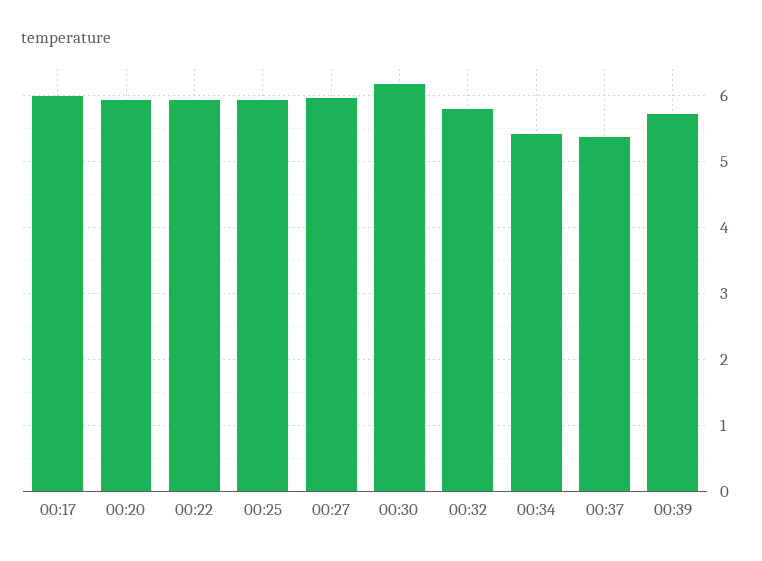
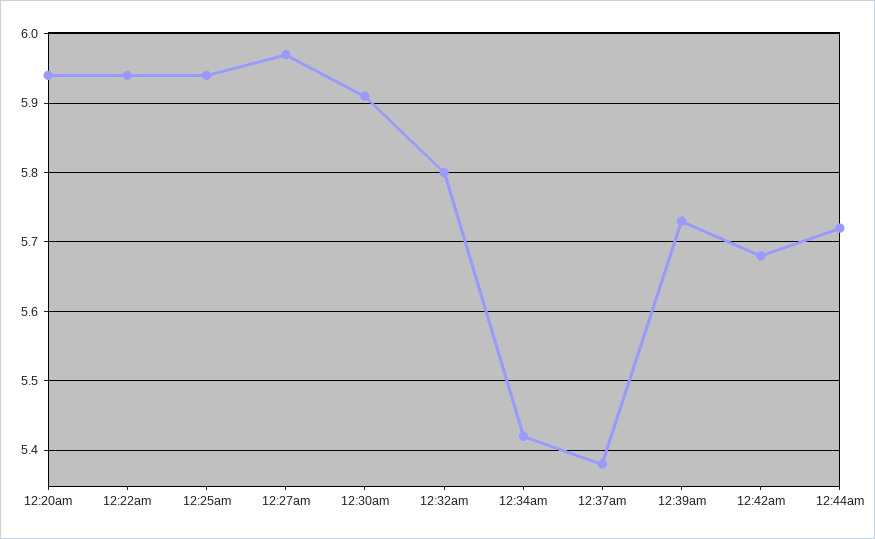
00:17: 6 -> none
00:30: 6.2 -> 5.91
12:42am: none -> 5.68
12:44am: none -> 5.72

